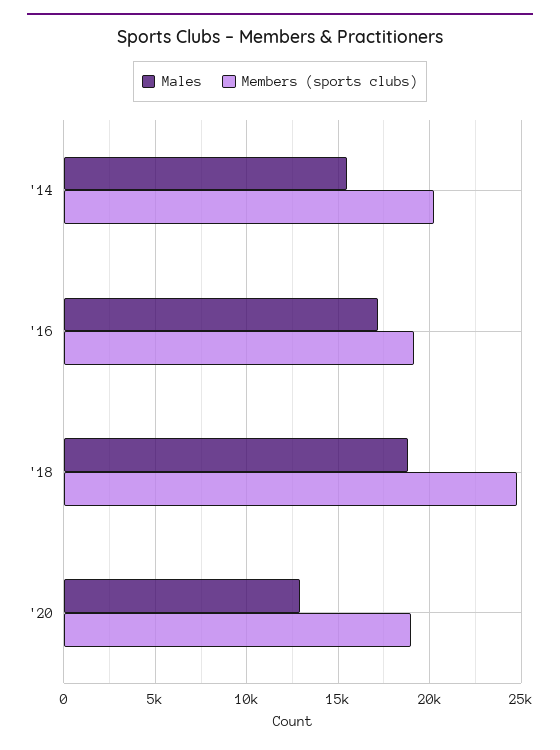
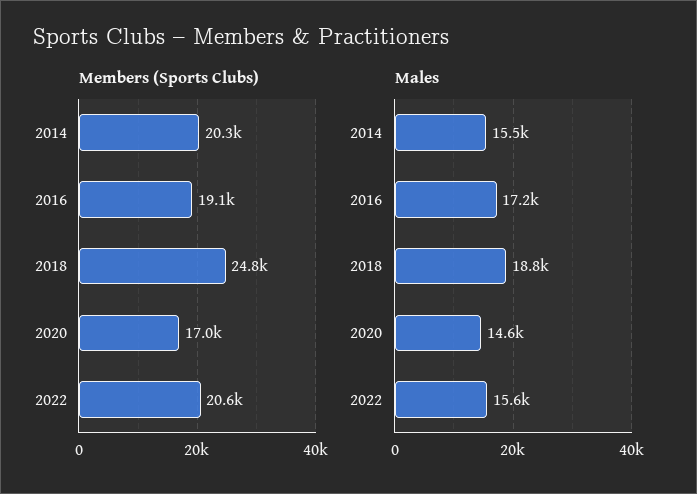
Males, '20: 13000 -> 14600
Members (sports clubs), '20: 19000 -> 17000
Members (sports clubs), 2022: none -> 20600
Males, 2022: none -> 15600

